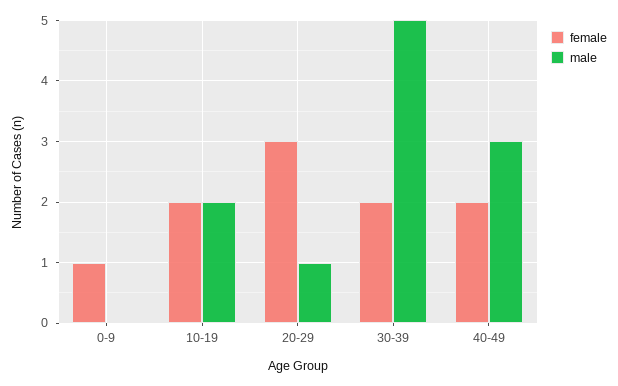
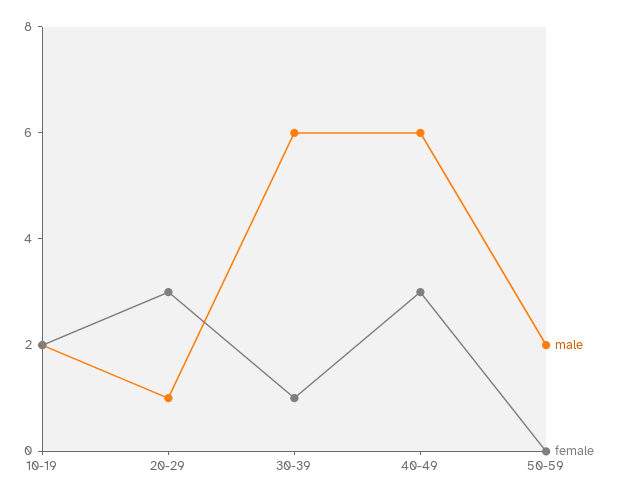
female, 0-9: 1 -> none
male, 0-9: 0 -> none
female, 30-39: 2 -> 1
male, 30-39: 5 -> 6
female, 40-49: 2 -> 3
male, 40-49: 3 -> 6
male, 50-59: none -> 2
female, 50-59: none -> 0

